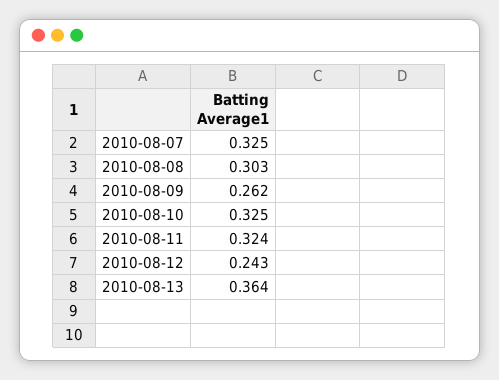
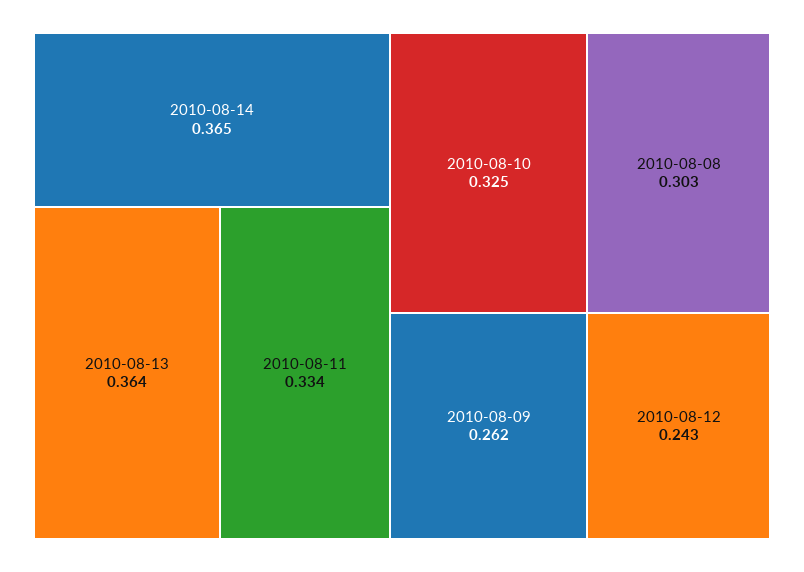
2010-08-07: 0.325 -> none
2010-08-11: 0.324 -> 0.334
2010-08-14: none -> 0.365

